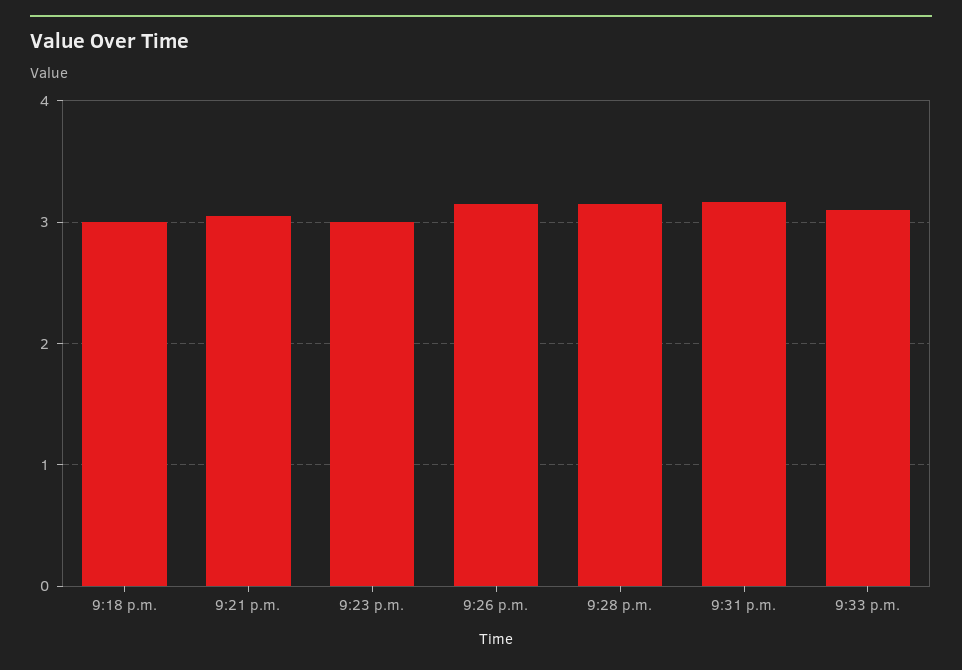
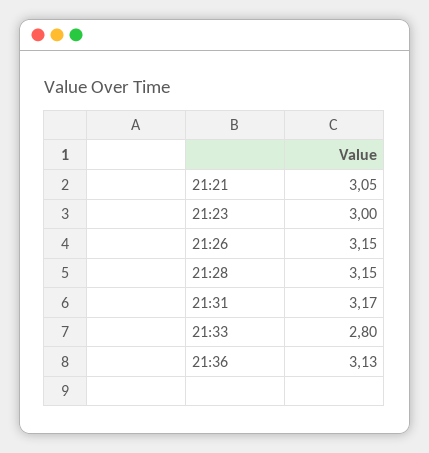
9:18 p.m.: 3 -> none
9:33 p.m.: 3.1 -> 2.8
21:36: none -> 3.13

